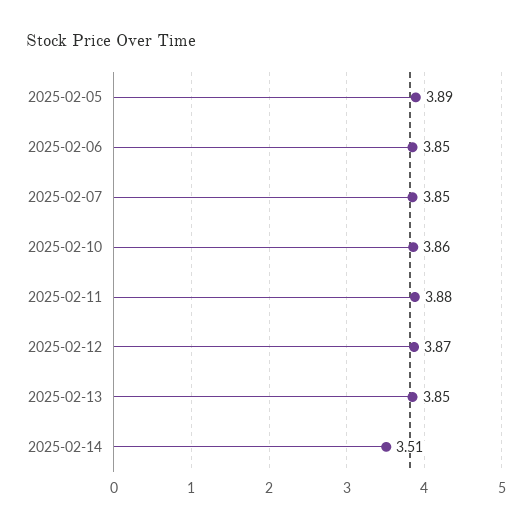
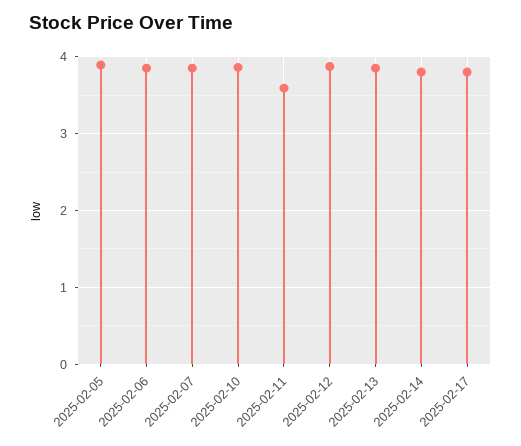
2025-02-11: 3.88 -> 3.6
2025-02-14: 3.51 -> 3.8
2025-02-17: none -> 3.8

